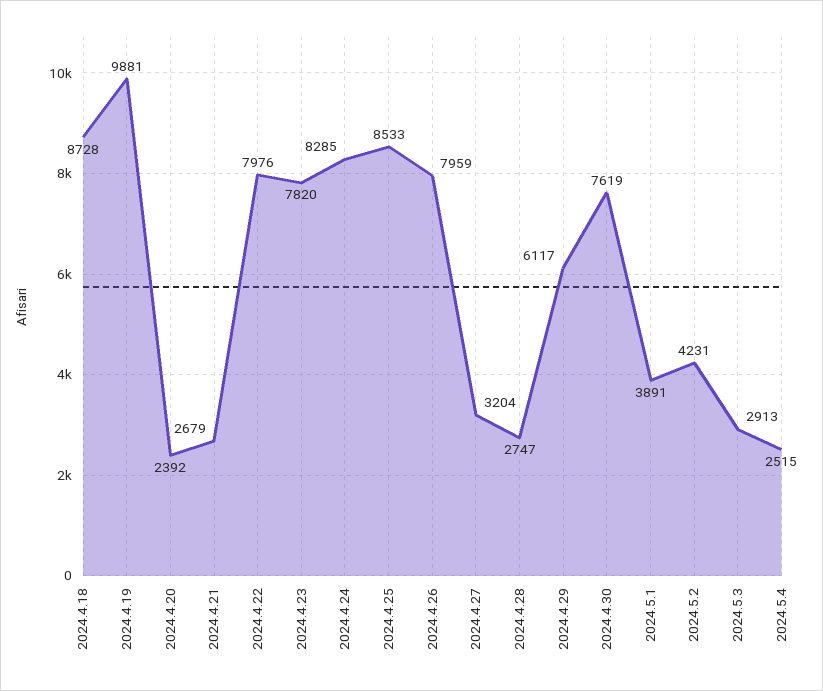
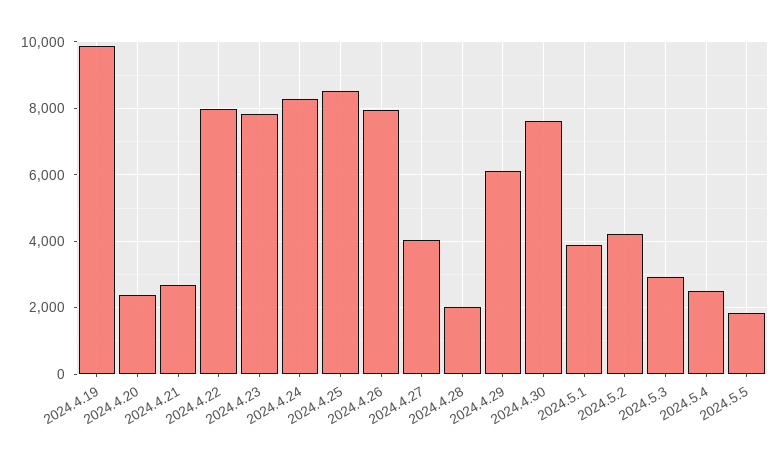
2024.4.18: 8728 -> none
2024.4.27: 3204 -> 4000
2024.4.28: 2747 -> 2000
2024.5.5: none -> 1800

